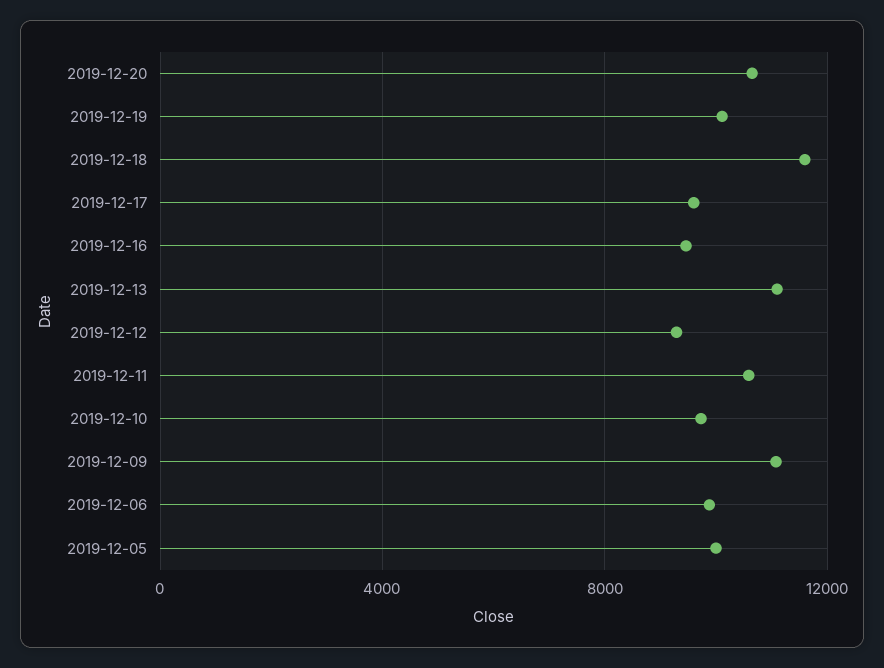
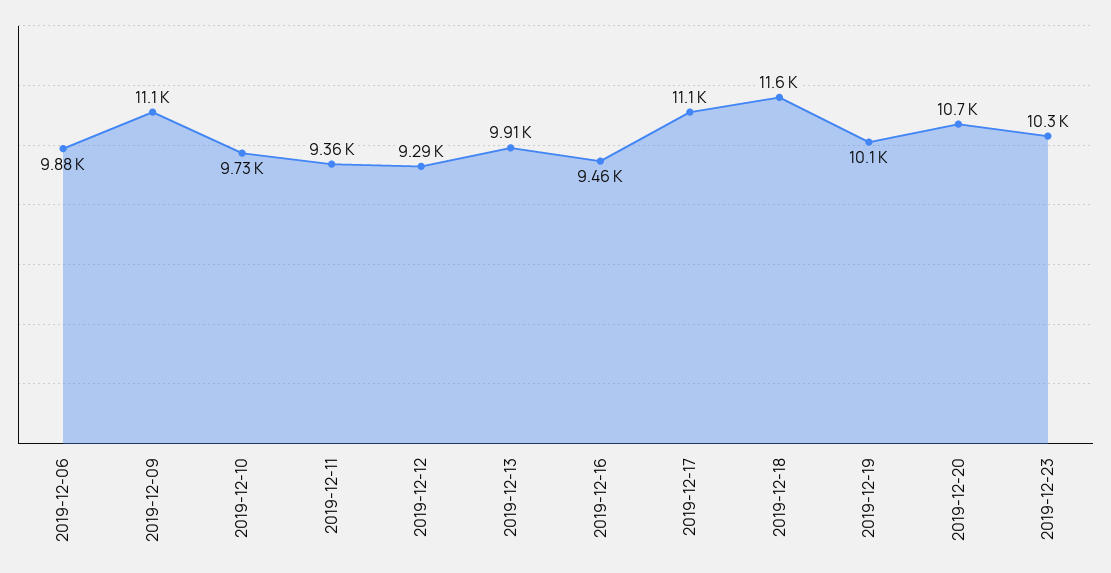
2019-12-17: 9500 -> 11100
2019-12-13: 11000 -> 9910
2019-12-11: 10500 -> 9360
2019-12-05: 10000 -> none
2019-12-23: none -> 10300

